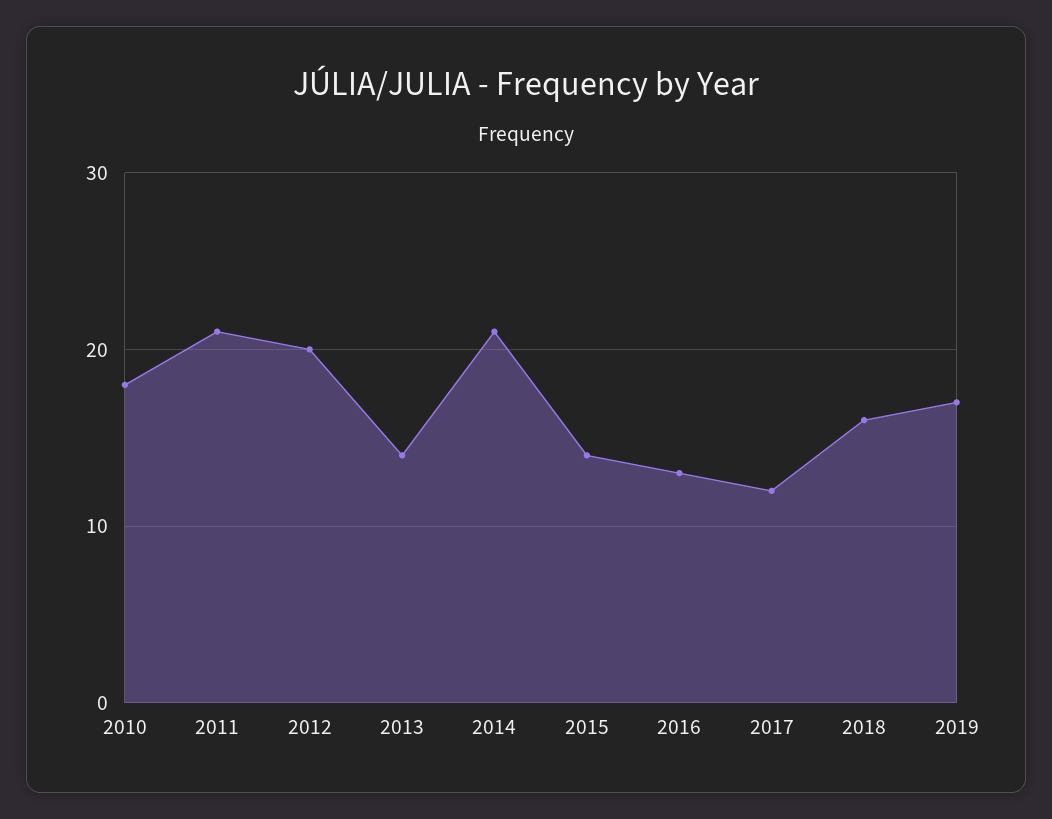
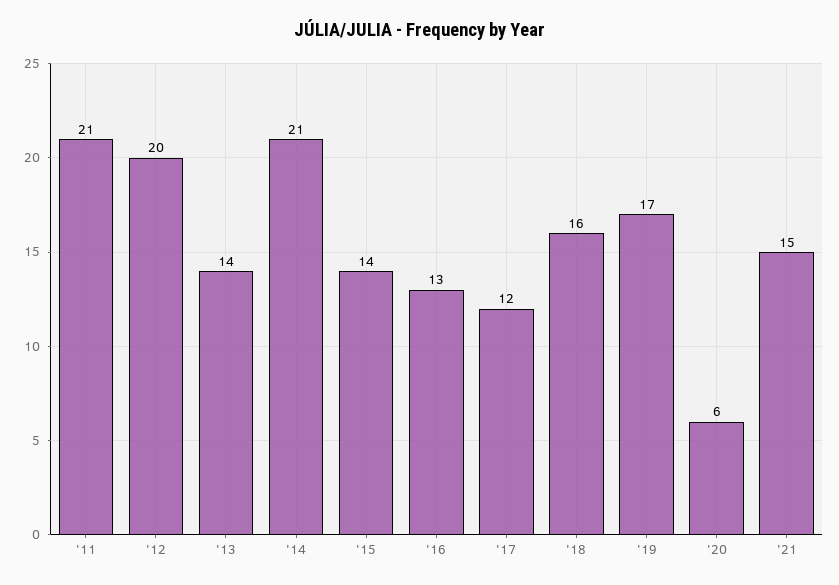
2010: 18 -> none
'20: none -> 6
'21: none -> 15

